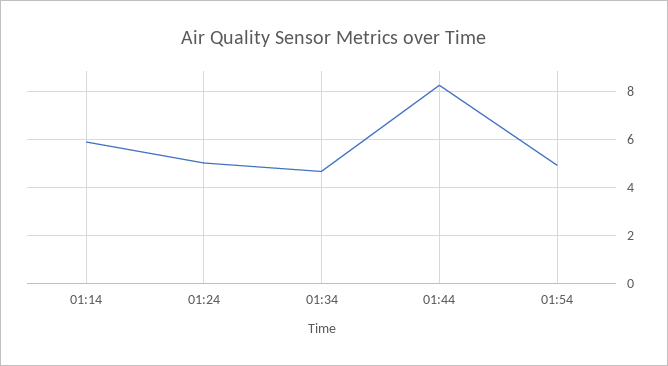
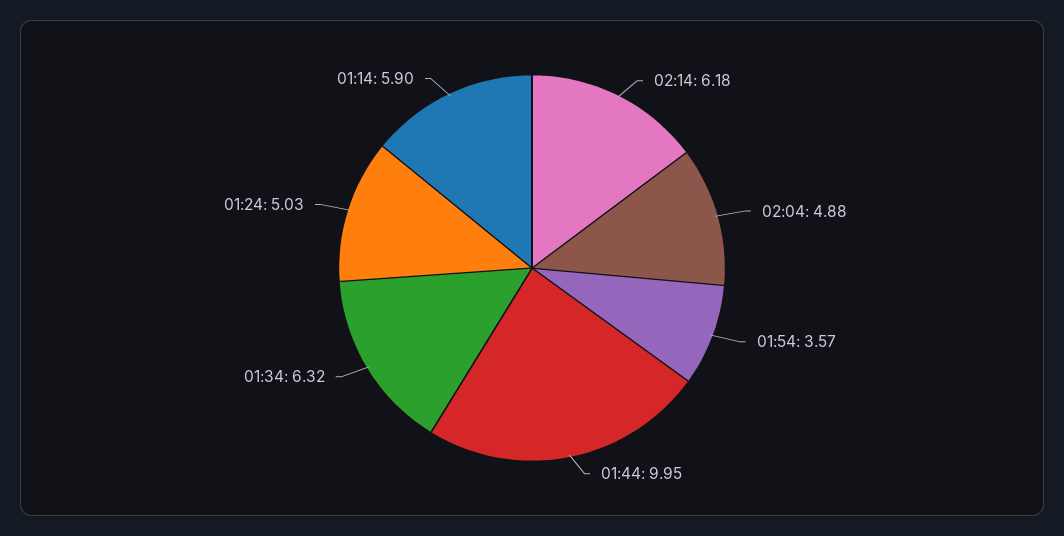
01:34: 4.75 -> 6.32
01:44: 8.25 -> 9.95
01:54: 5 -> 3.57
02:14: none -> 6.18
02:04: none -> 4.88

